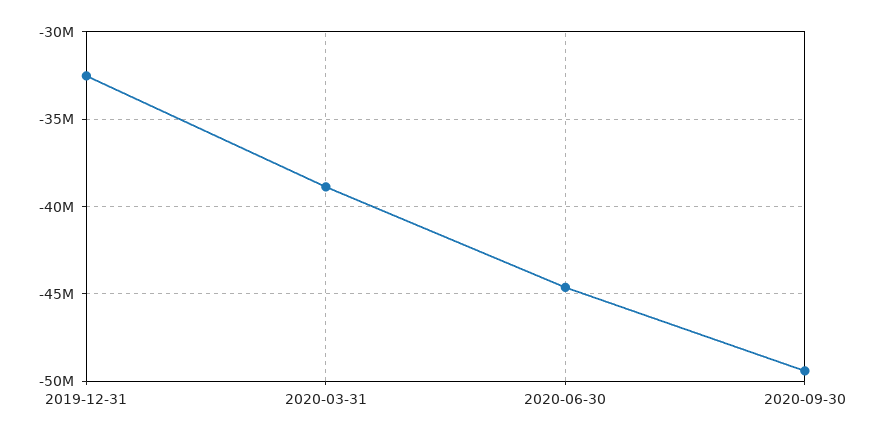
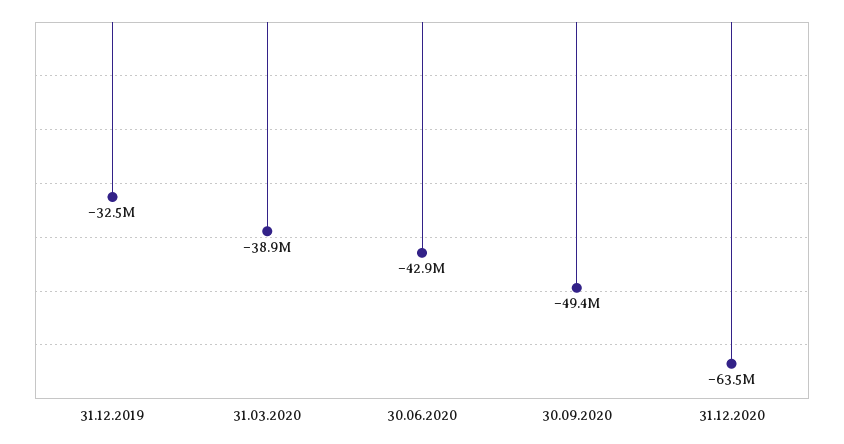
2020-06-30: -44500000 -> -42900000
31.12.2020: none -> -63500000

